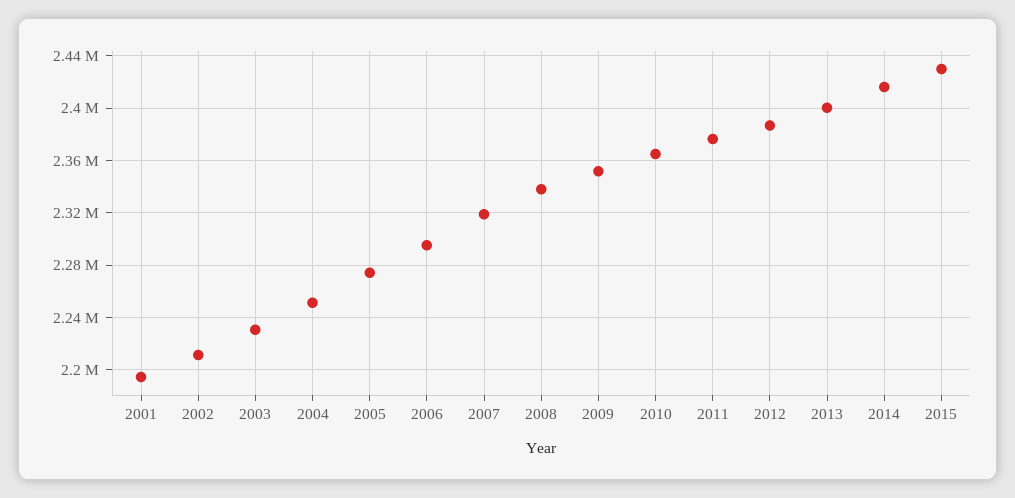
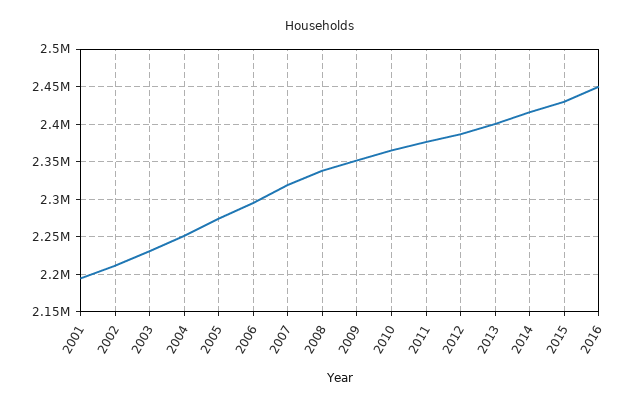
2016: none -> 2450000

